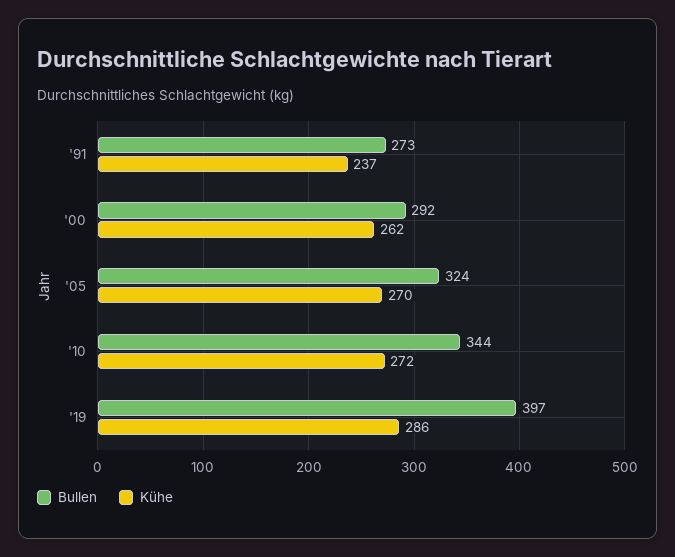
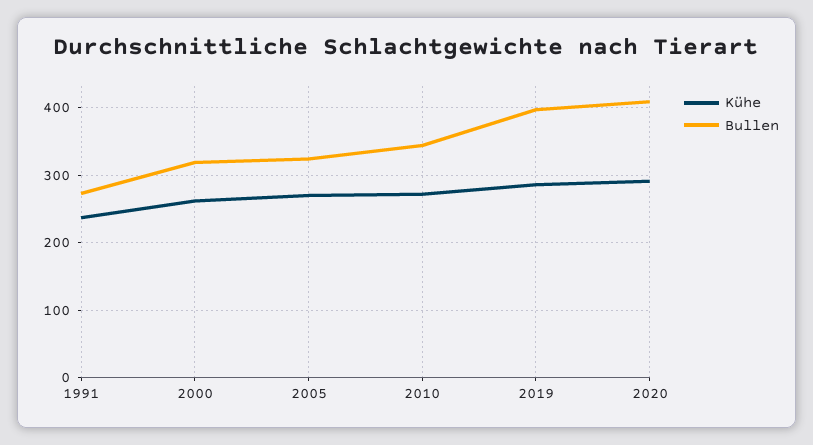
Bullen, '00: 292 -> 320
Kühe, 2020: none -> 290
Bullen, 2020: none -> 410

